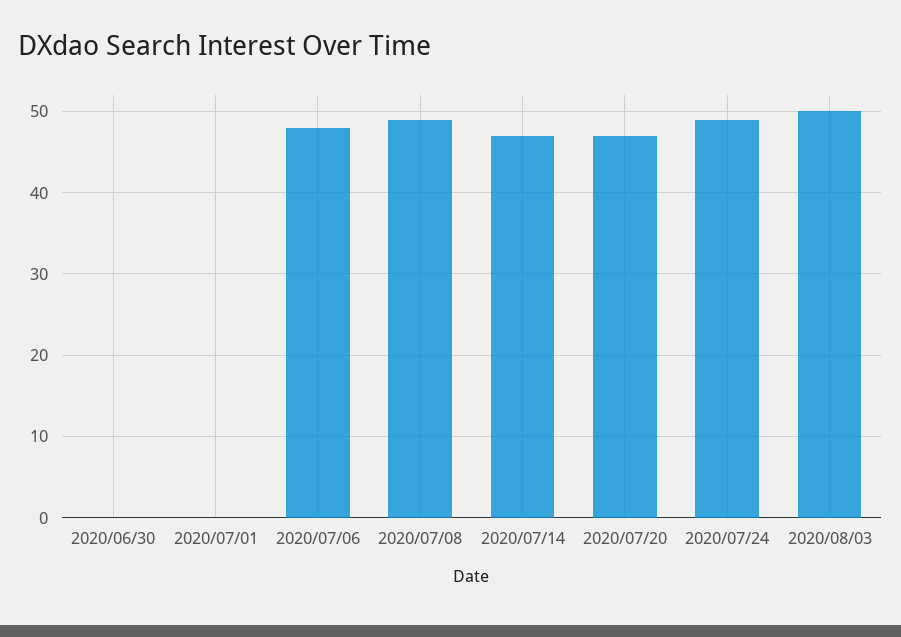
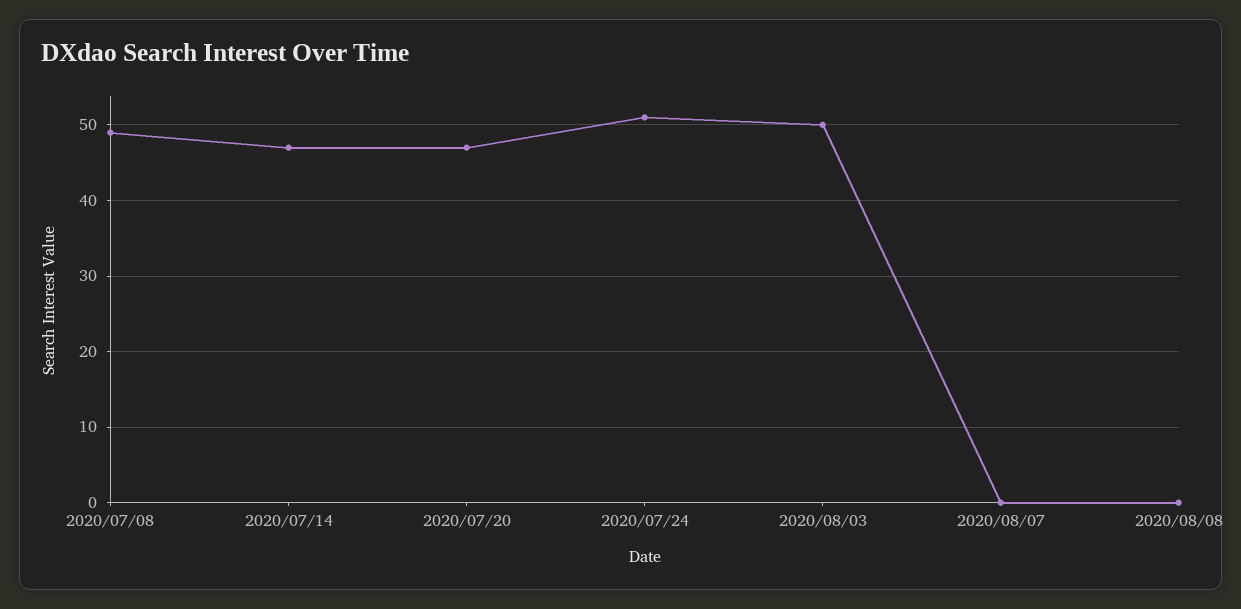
2020/06/30: 0 -> none
2020/07/01: 0 -> none
2020/07/06: 48 -> none
2020/07/24: 49 -> 51
2020/08/07: none -> 0
2020/08/08: none -> 0

